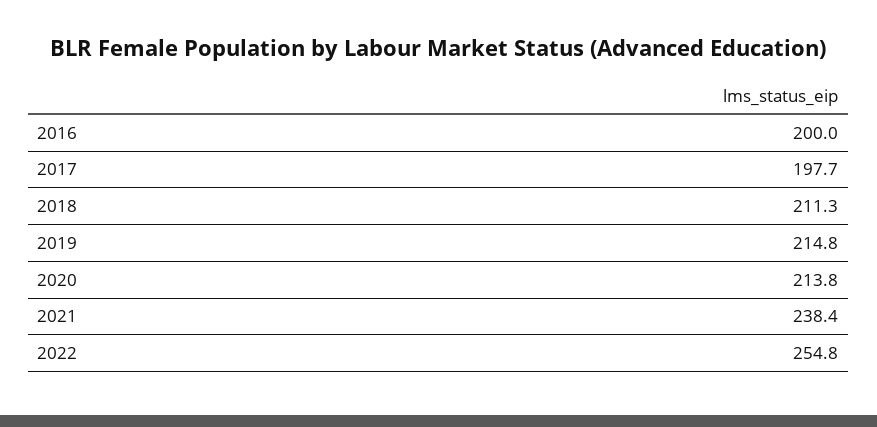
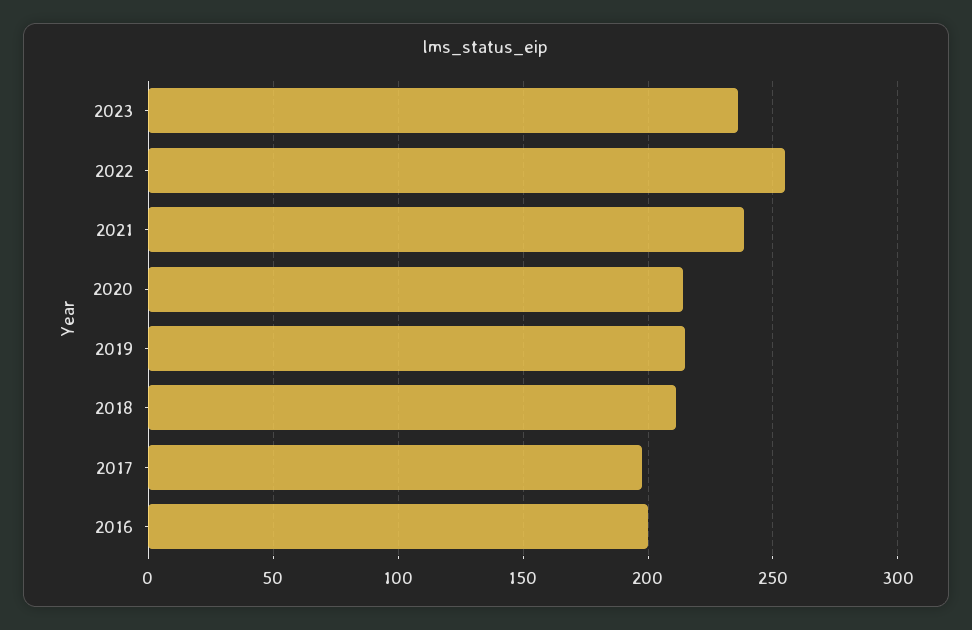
2023: none -> 235

